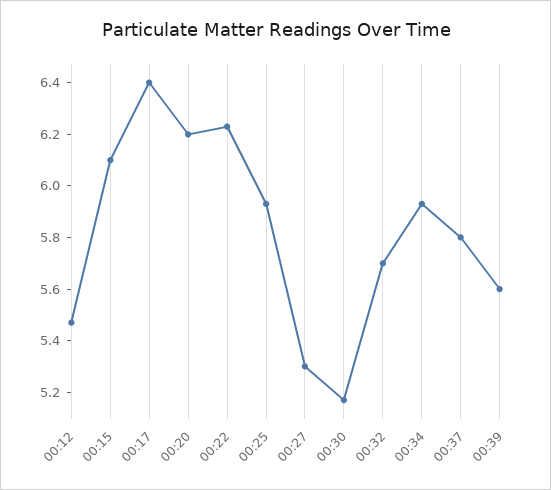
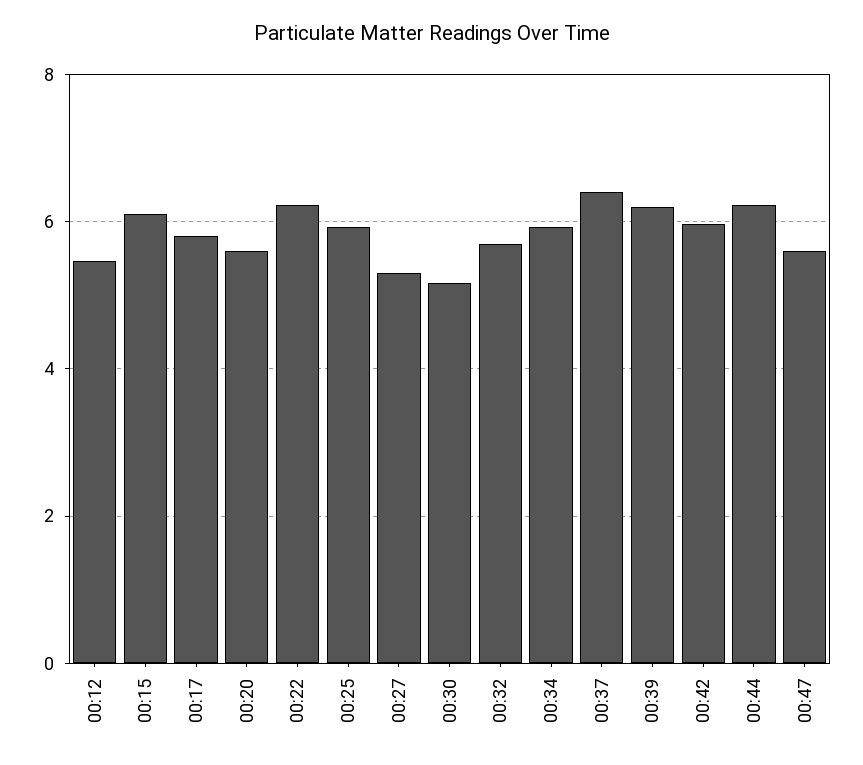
00:17: 6.4 -> 5.8
00:20: 6.2 -> 5.6
00:37: 5.8 -> 6.4
00:39: 5.6 -> 6.2
00:42: none -> 6
00:44: none -> 6.2
00:47: none -> 5.6

